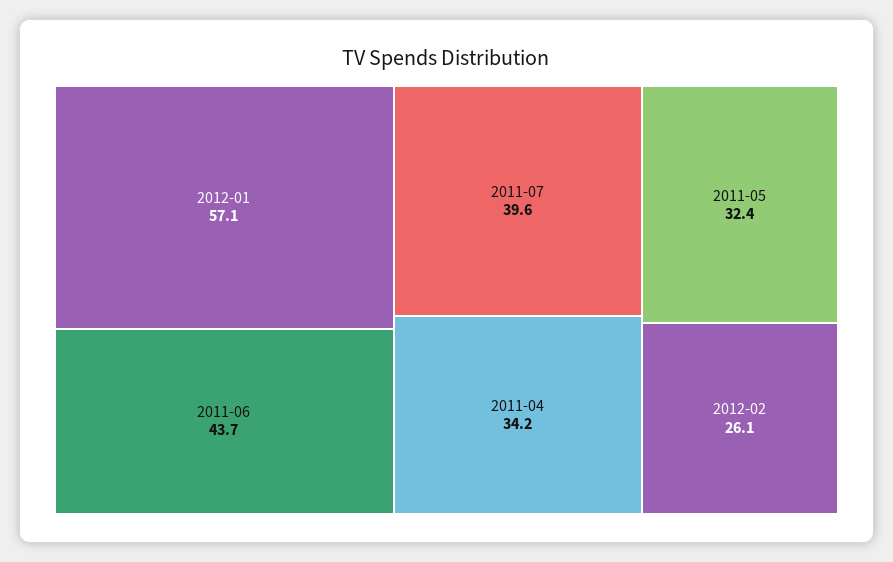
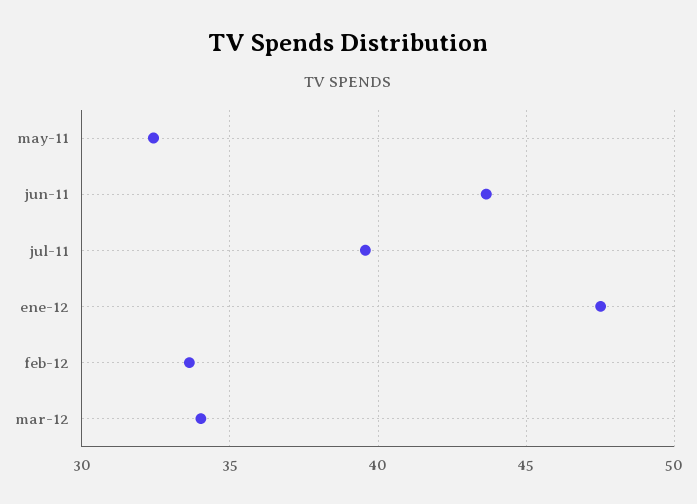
2012-01: 57.1 -> 47.5
2011-04: 34.2 -> none
2012-02: 26.1 -> 33.5
mar-12: none -> 34

